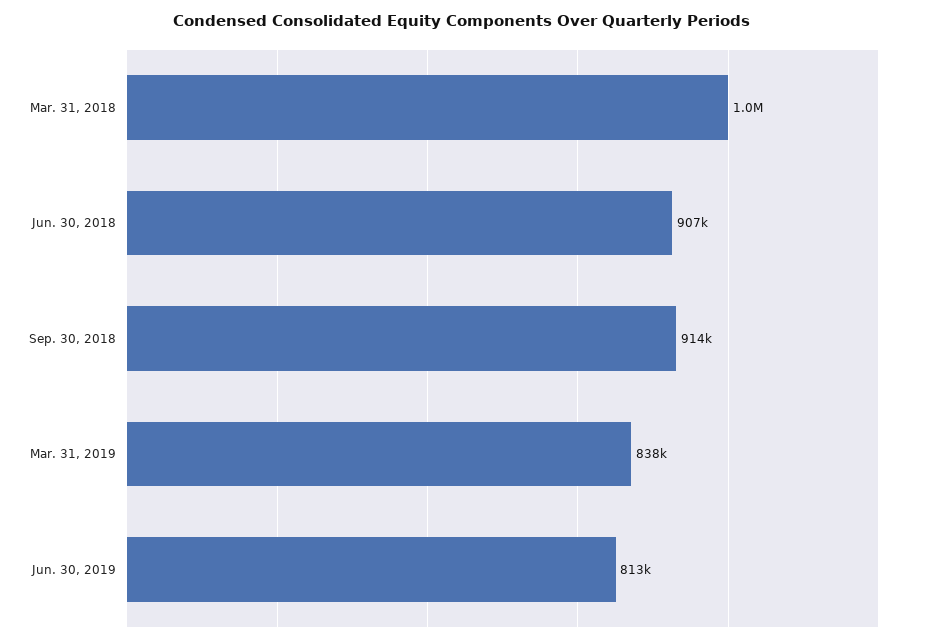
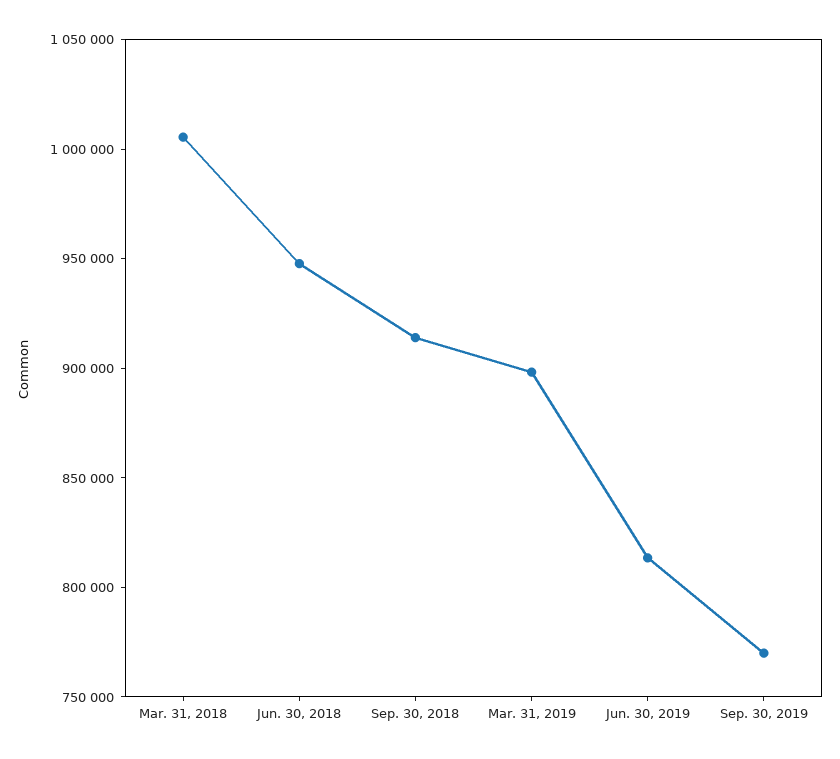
Jun. 30, 2018: 907000 -> 950000
Mar. 31, 2019: 838000 -> 900000
Sep. 30, 2019: none -> 770000

